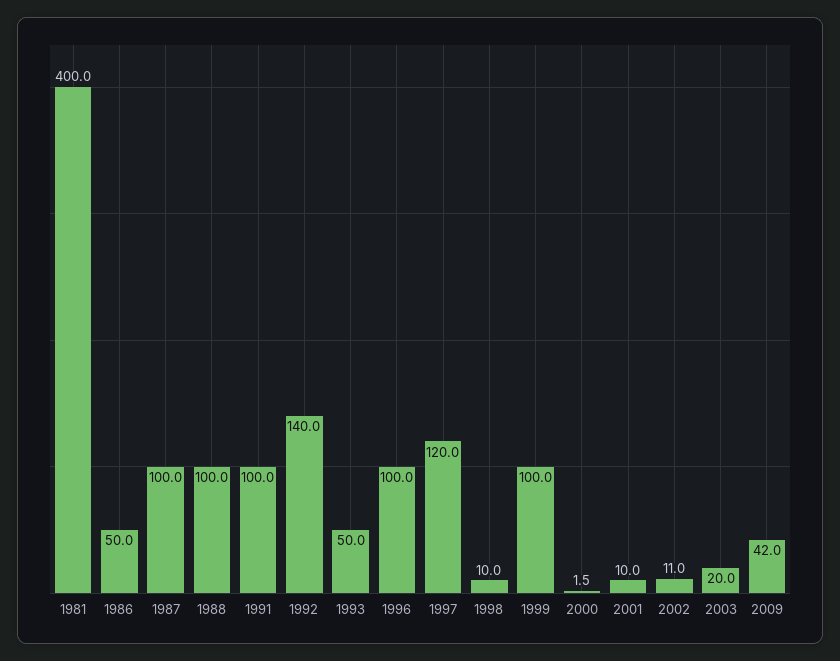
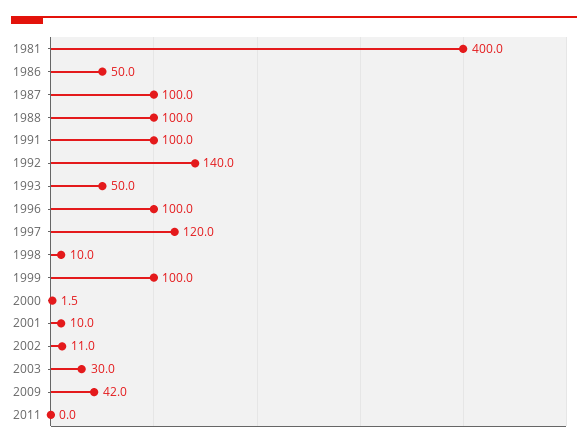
2003: 20 -> 30
2011: none -> 0

